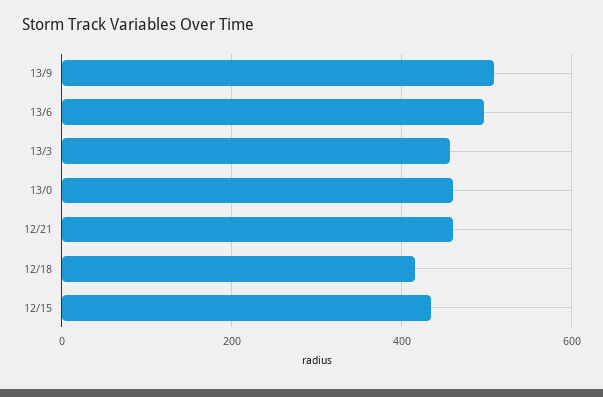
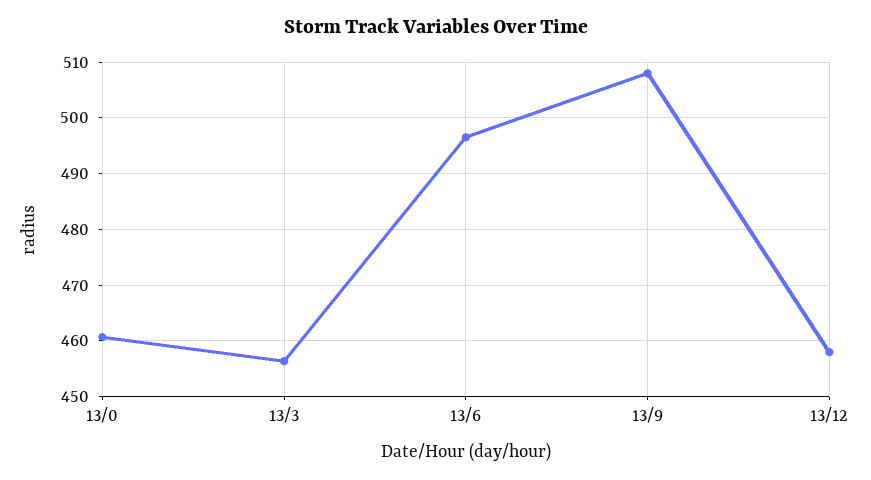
12/21: 460 -> none
12/18: 420 -> none
12/15: 440 -> none
13/12: none -> 458

